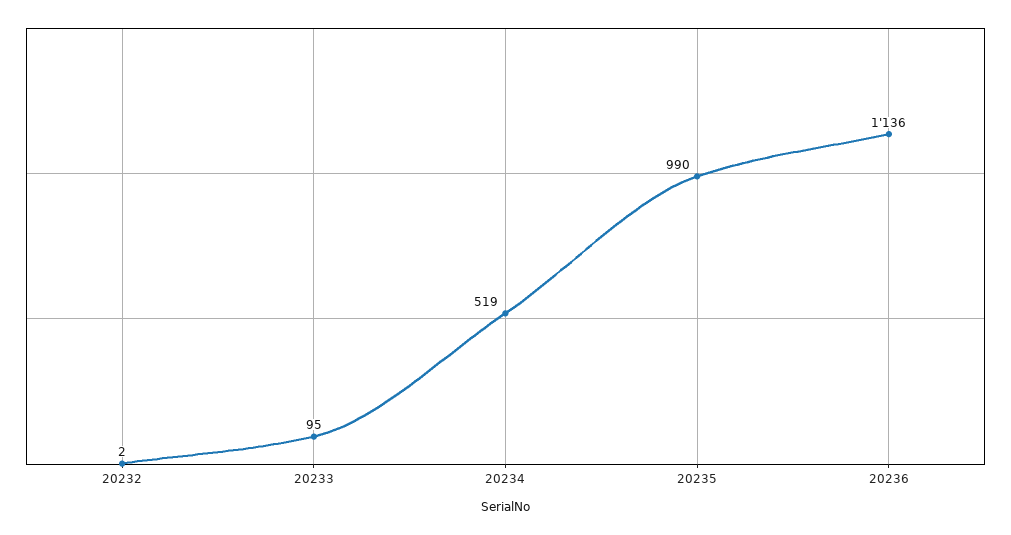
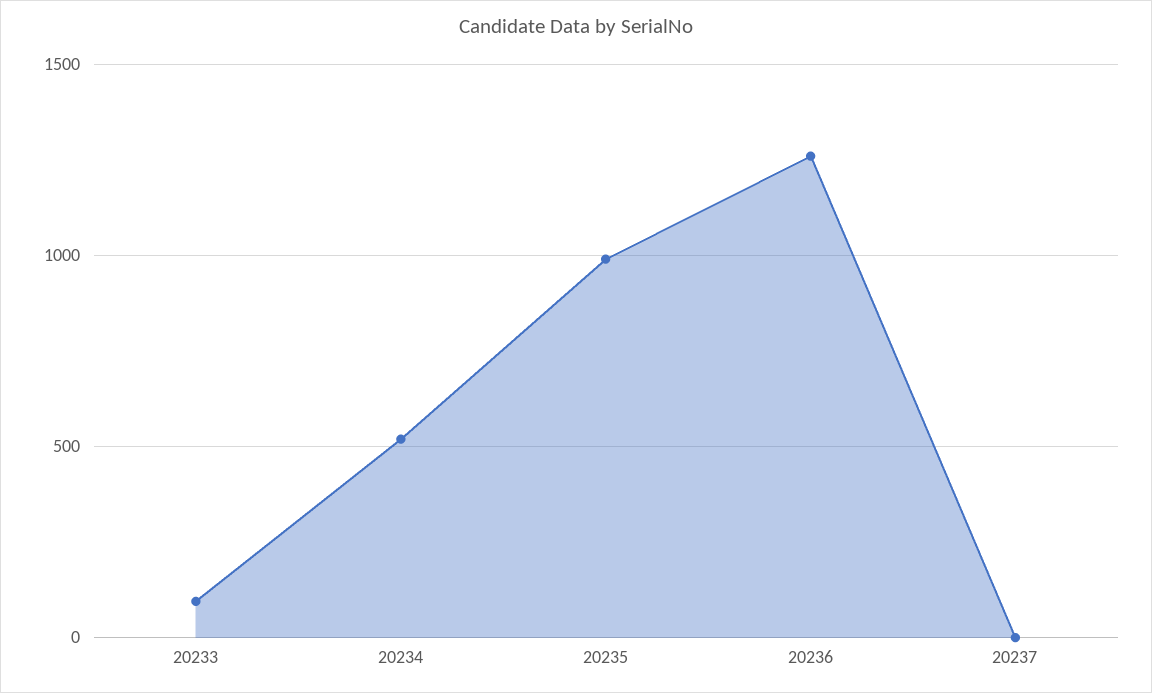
20232: 2 -> none
20236: 1136 -> 1250
20237: none -> 0

